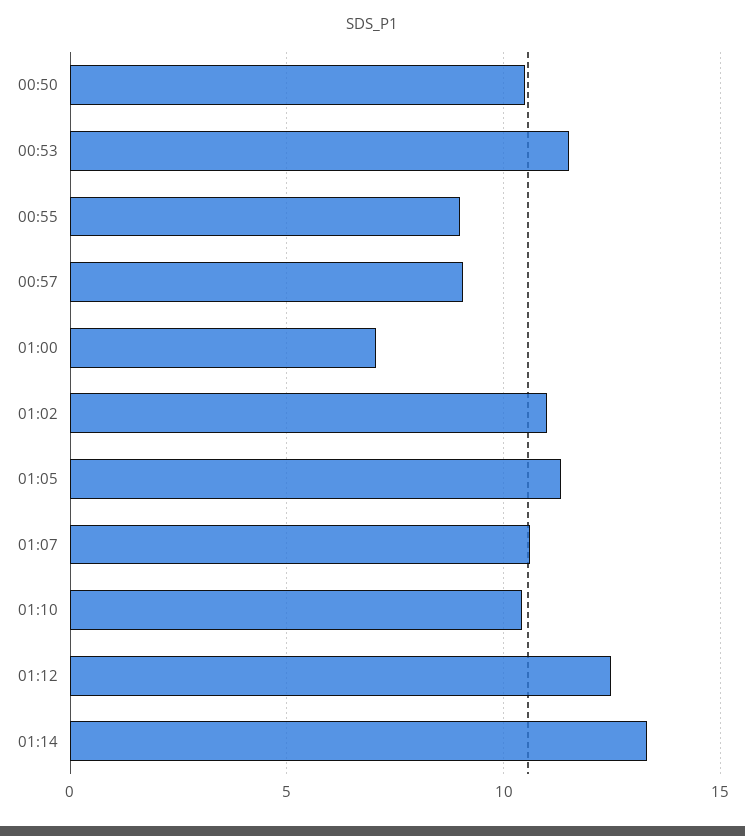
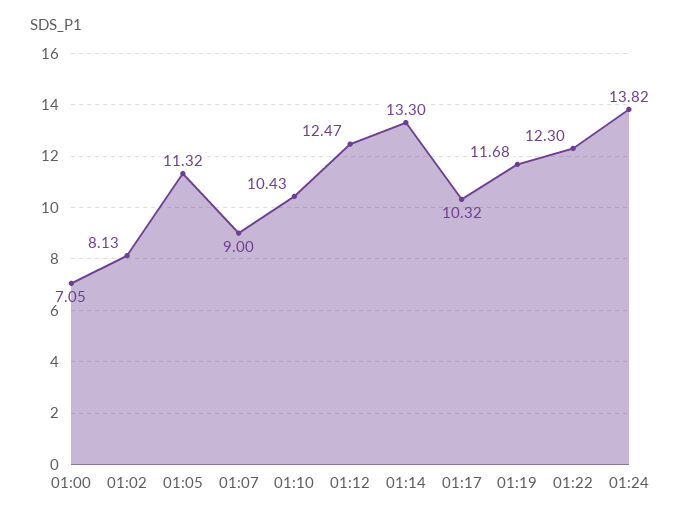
00:50: 10.5 -> none
00:53: 11.5 -> none
00:55: 9 -> none
00:57: 9 -> none
01:02: 11 -> 8.13
01:07: 10.5 -> 9
01:17: none -> 10.32
01:19: none -> 11.68
01:22: none -> 12.3
01:24: none -> 13.82

